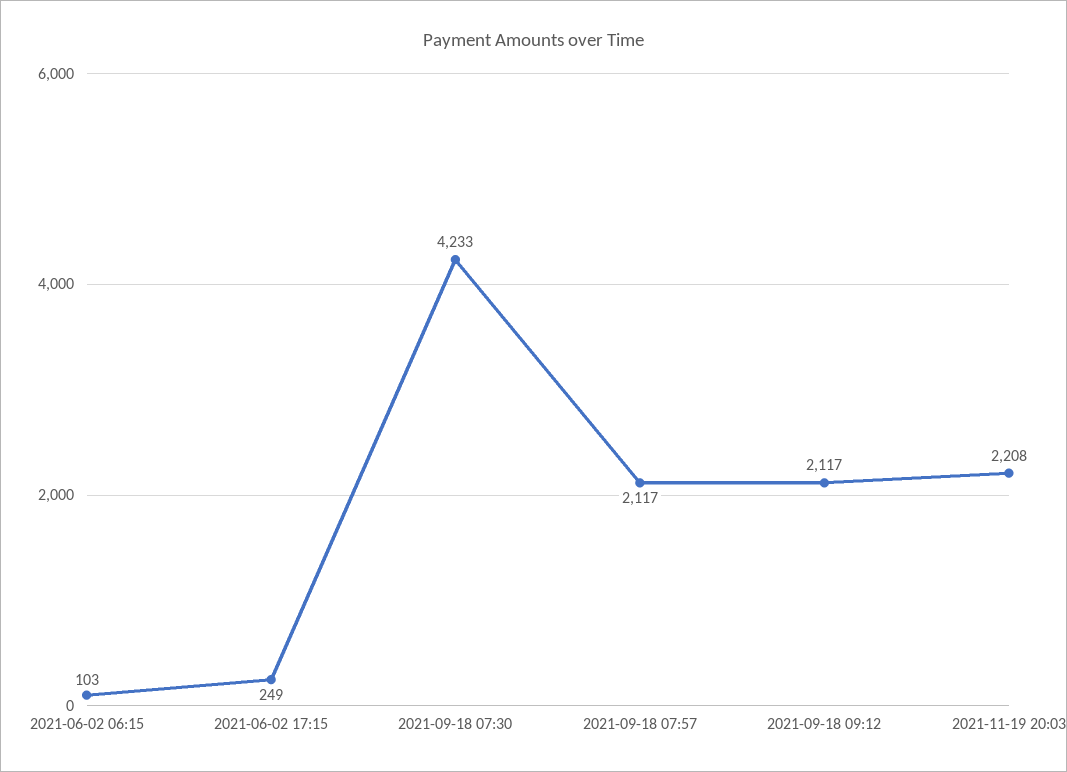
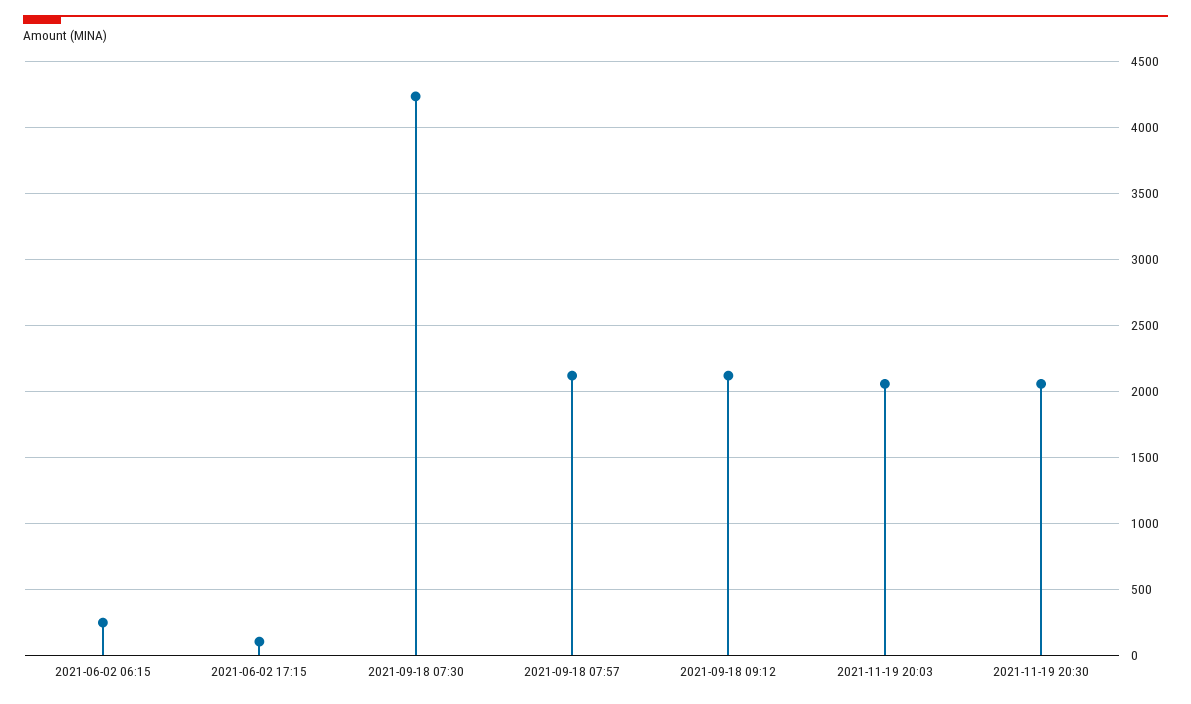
2021-06-02 06:15: 103 -> 250
2021-06-02 17:15: 249 -> 100
2021-11-19 20:03: 2208 -> 2050
2021-11-19 20:30: none -> 2050

